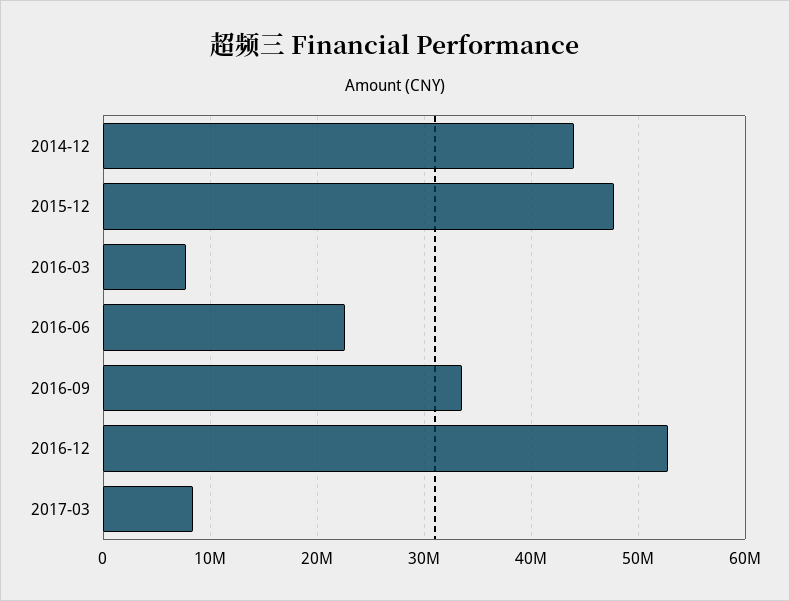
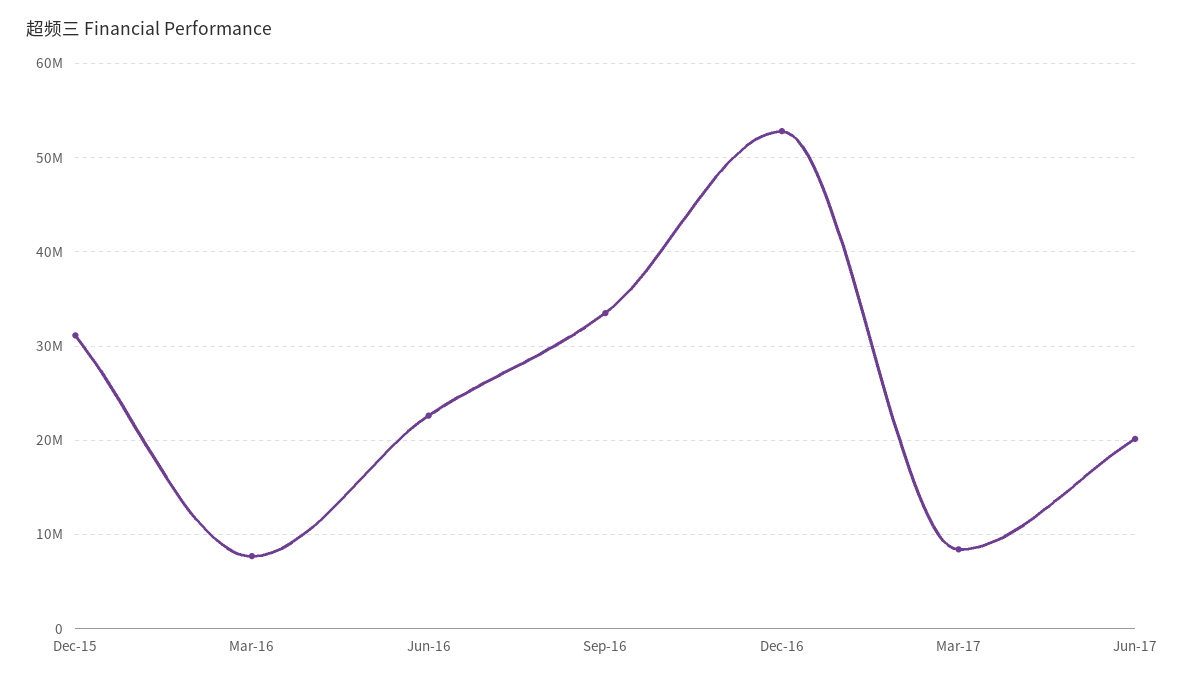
2014-12: 44000000 -> none
2015-12: 48000000 -> 31000000
Jun-17: none -> 20000000

